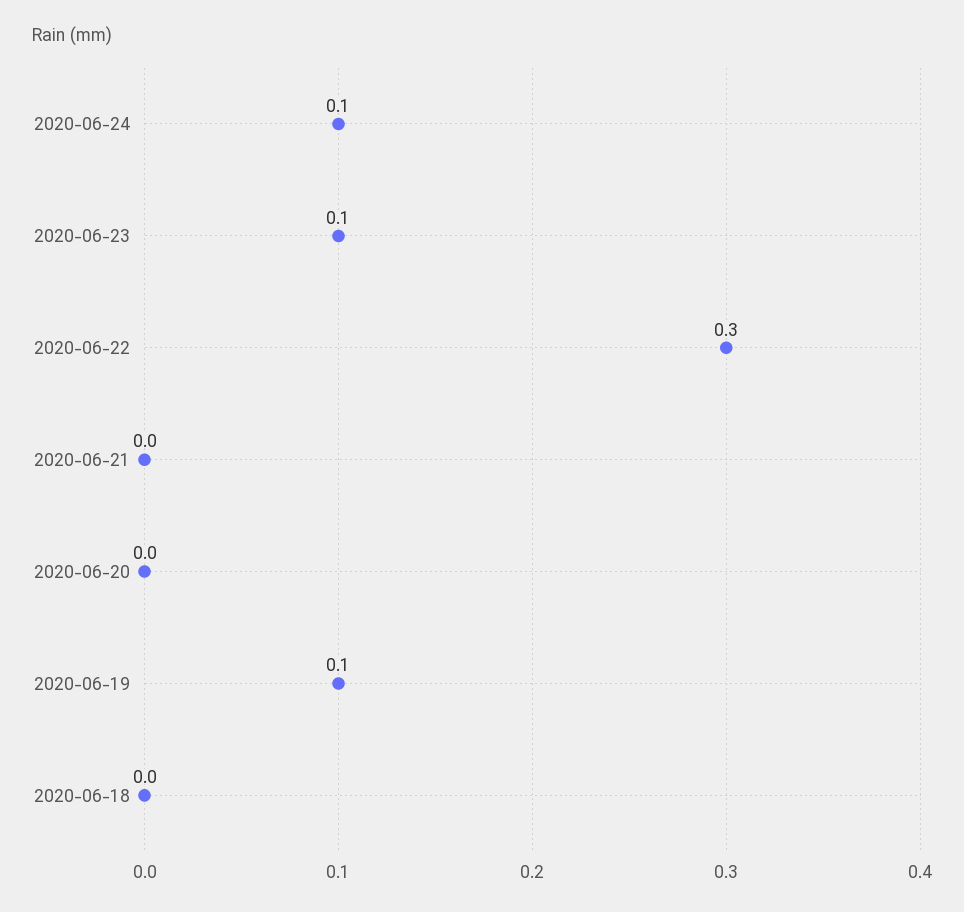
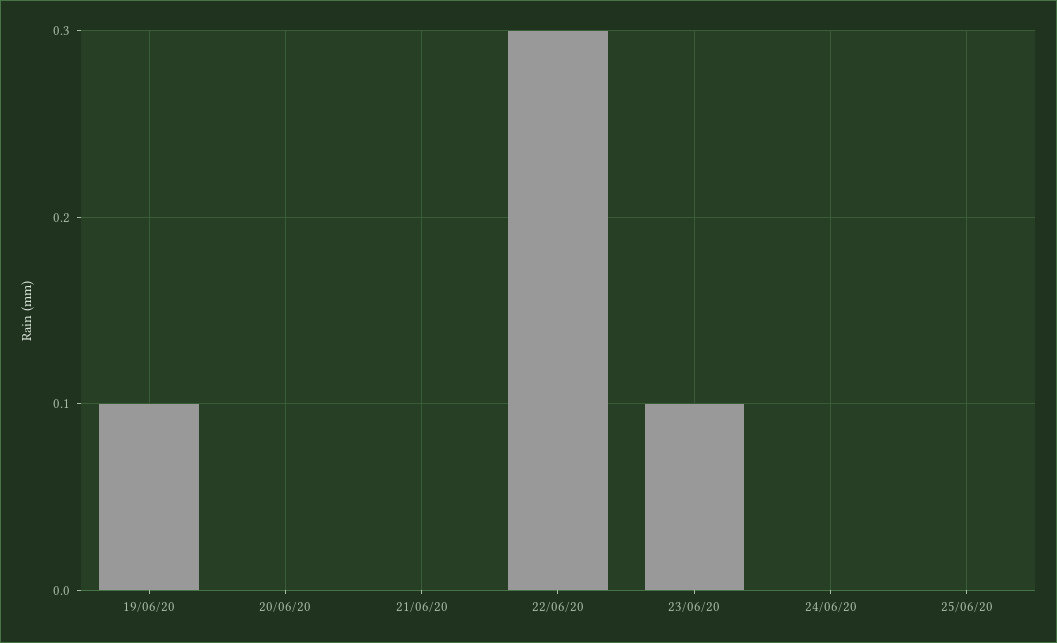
2020-06-24: 0.1 -> 0
2020-06-18: 0 -> none
25/06/20: none -> 0

